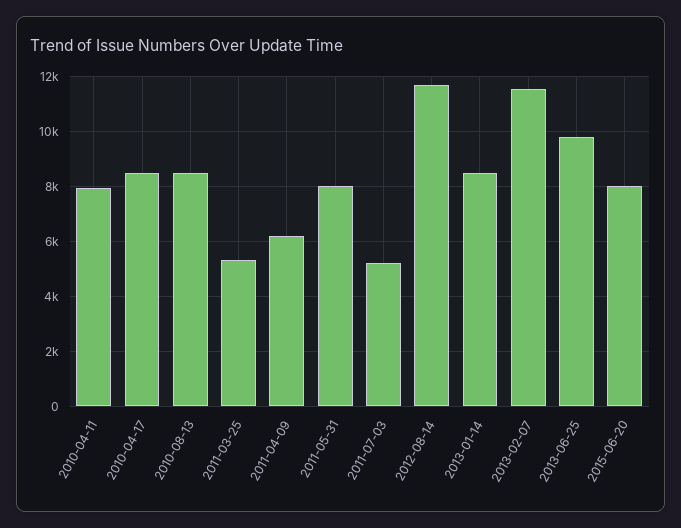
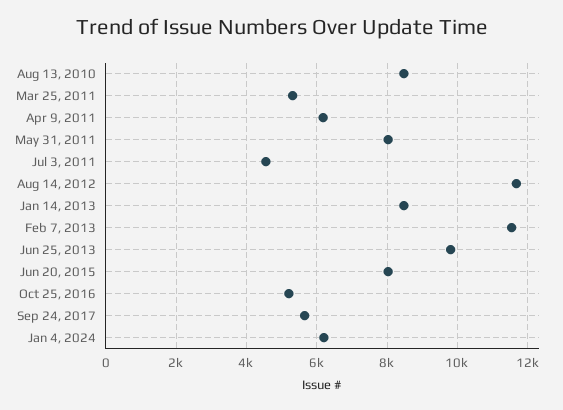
2010-04-11: 8000 -> none
2010-04-17: 8500 -> none
2011-07-03: 5250 -> 4600
Oct 25, 2016: none -> 5200
Sep 24, 2017: none -> 5600
Jan 4, 2024: none -> 6200

